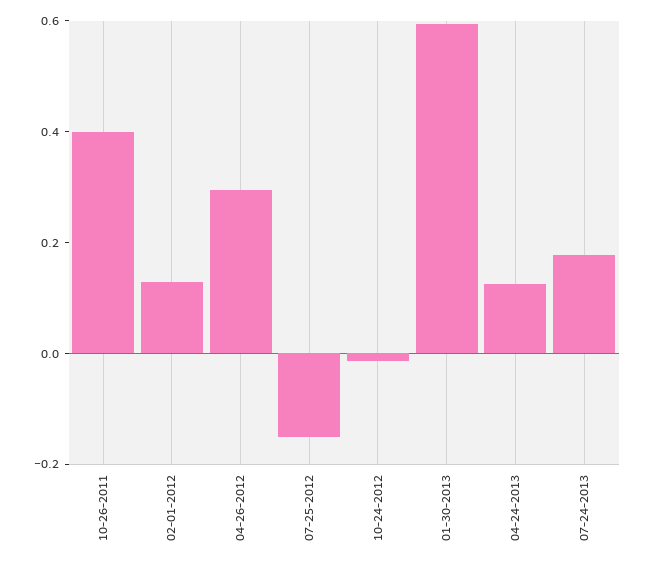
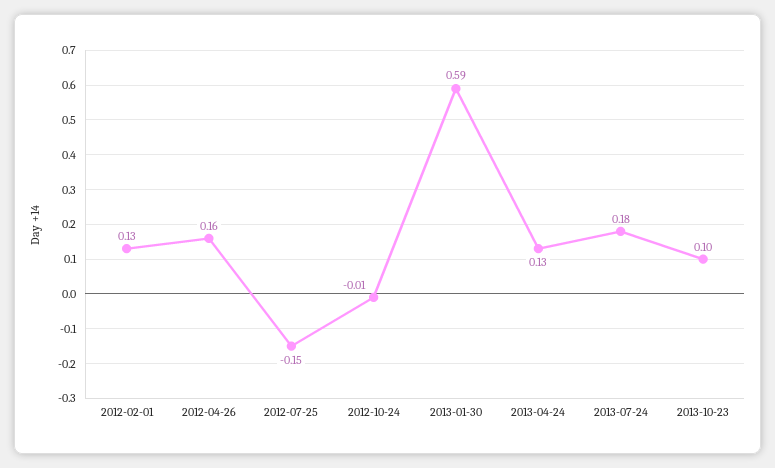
10-26-2011: 0.4 -> none
04-26-2012: 0.3 -> 0.16
2013-10-23: none -> 0.1

